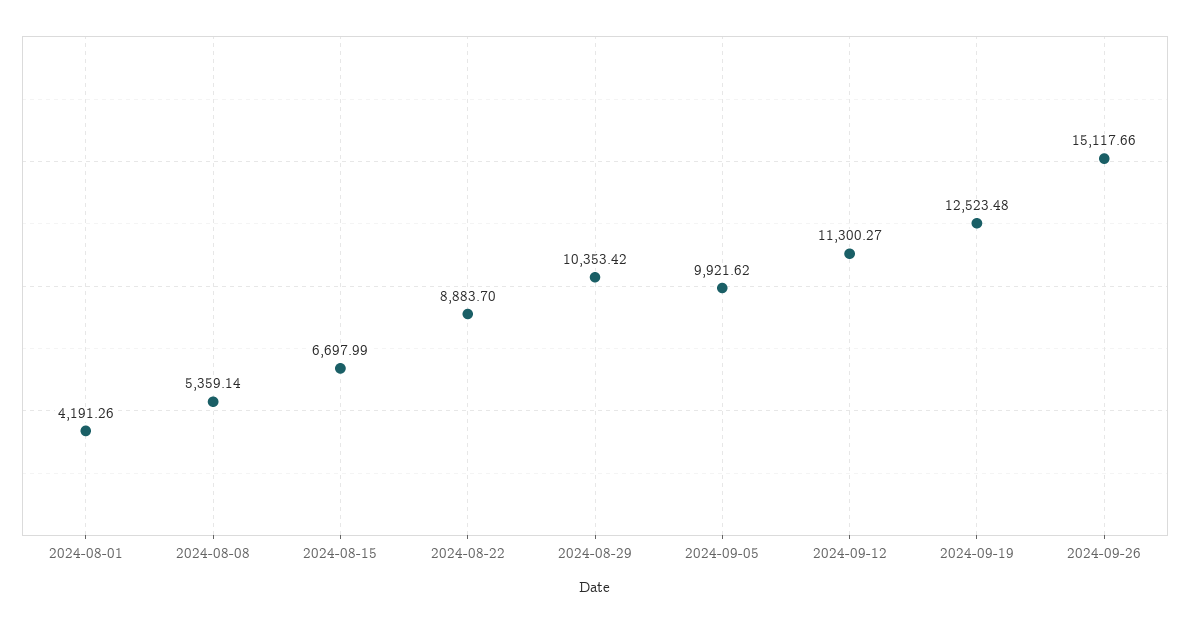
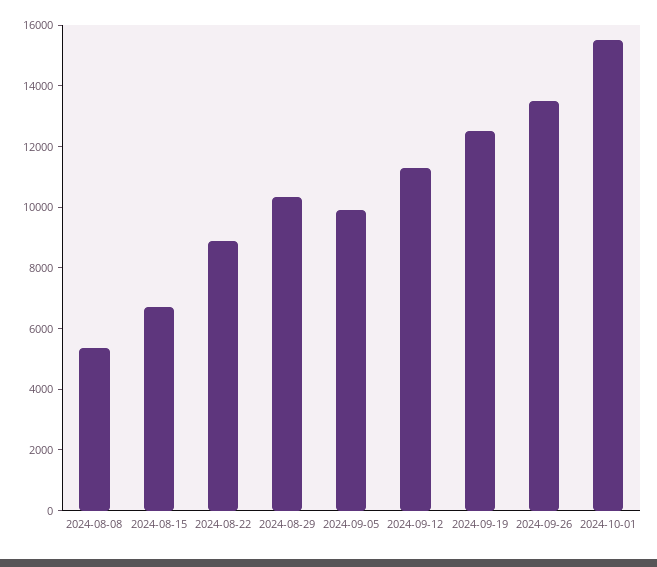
2024-08-01: 4191.26 -> none
2024-09-26: 15117.66 -> 13500
2024-10-01: none -> 15500

